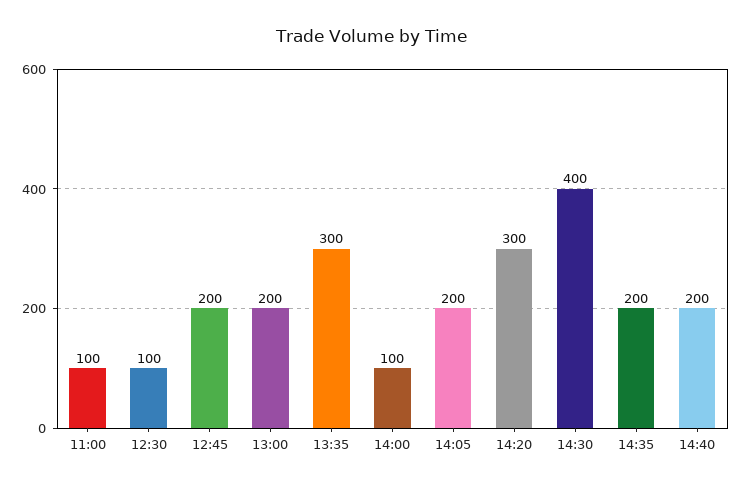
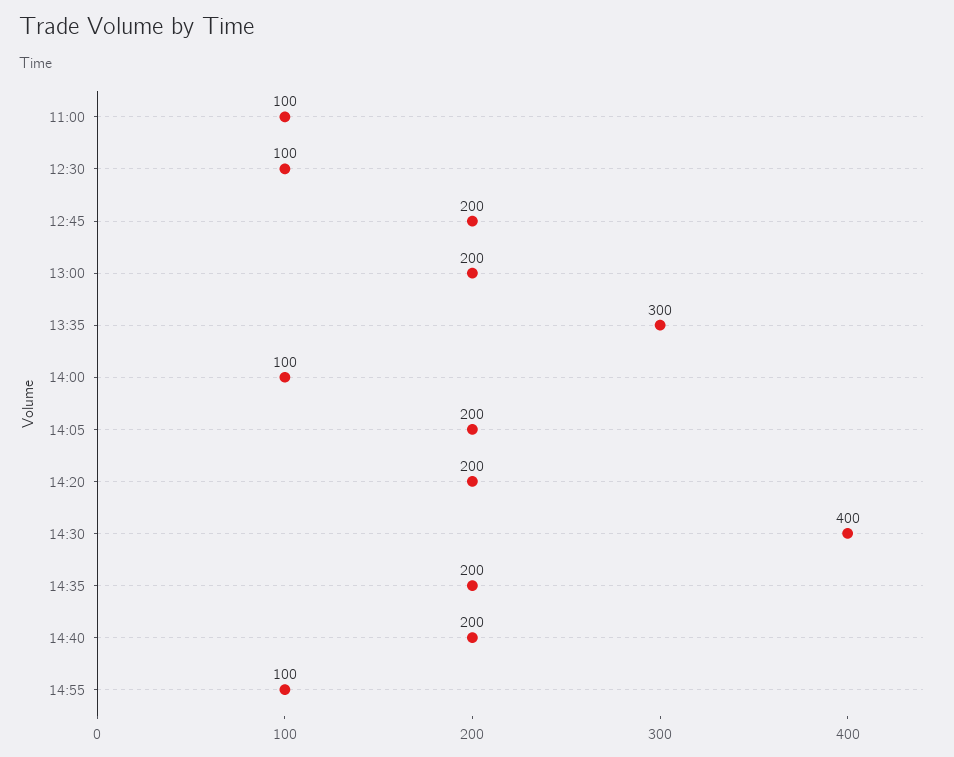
14:20: 300 -> 200
14:55: none -> 100

